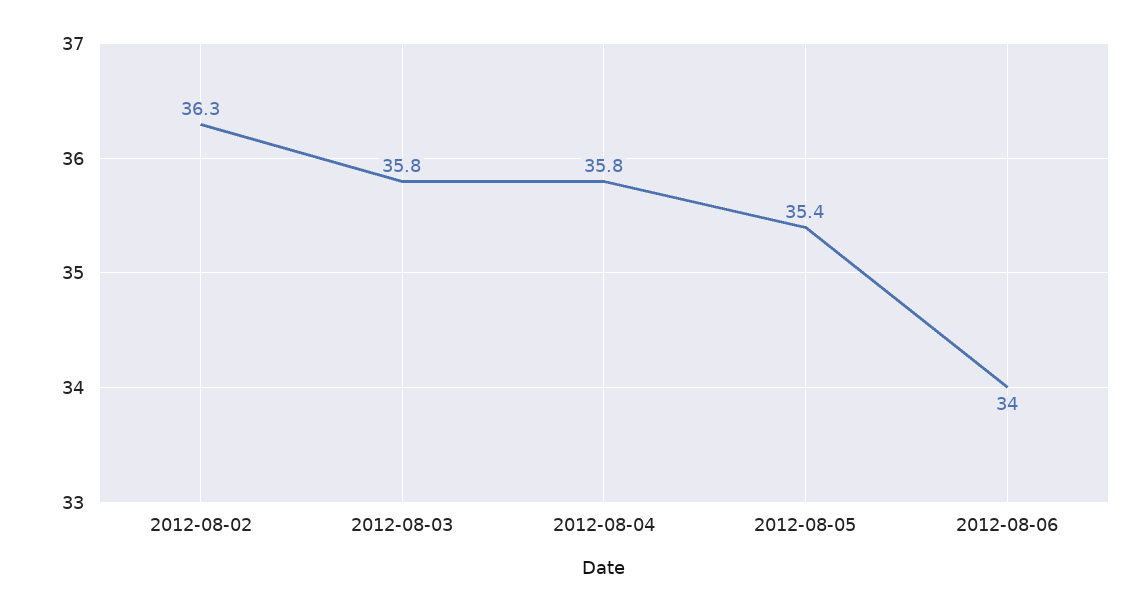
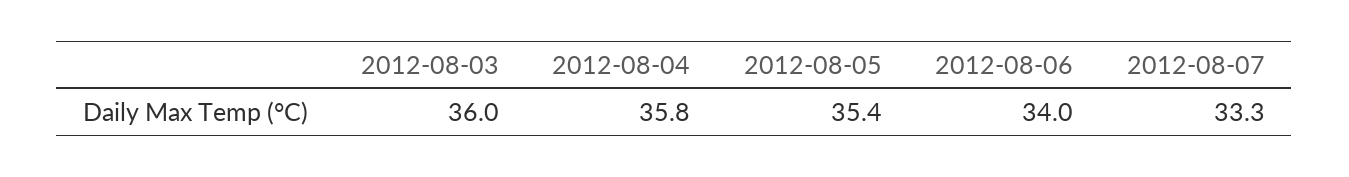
2012-08-02: 36.3 -> none
2012-08-03: 35.8 -> 36
2012-08-07: none -> 33.3

